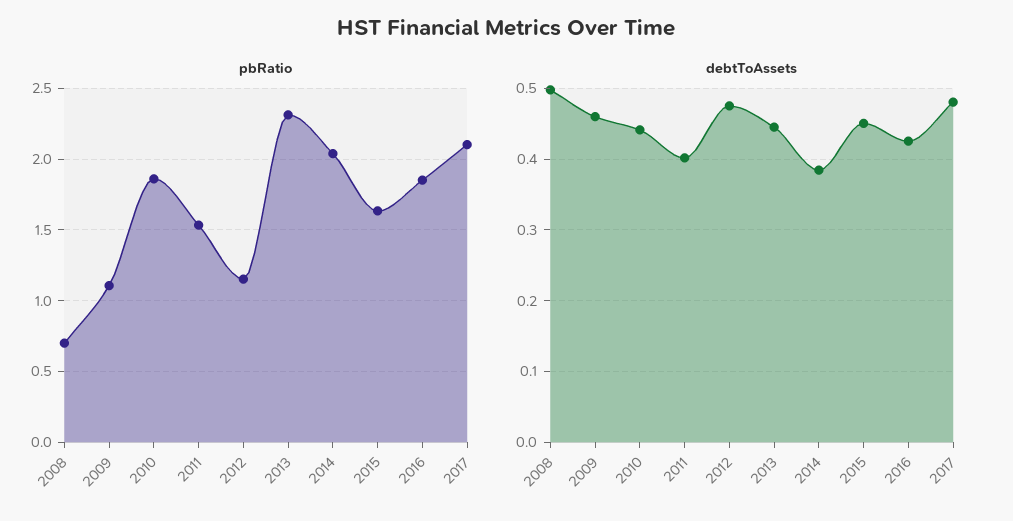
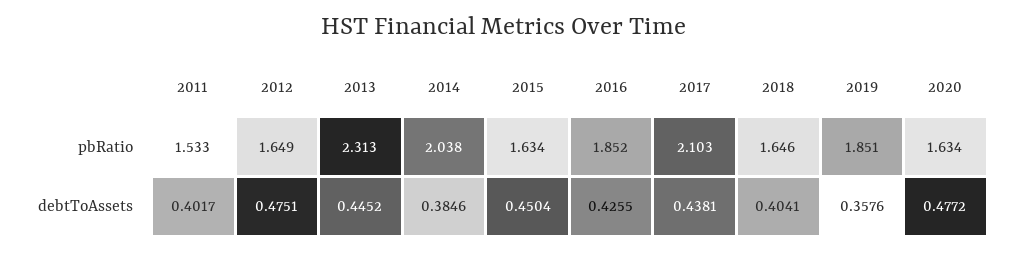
pbRatio, 2008: 0.7 -> none
pbRatio, 2009: 1.1 -> none
pbRatio, 2010: 1.85 -> none
pbRatio, 2012: 1.15 -> 1.649
debtToAssets, 2008: 0.5 -> none
debtToAssets, 2009: 0.46 -> none
debtToAssets, 2010: 0.44 -> none
debtToAssets, 2017: 0.48 -> 0.4381
pbRatio, 2018: none -> 1.646
pbRatio, 2019: none -> 1.851
pbRatio, 2020: none -> 1.634
debtToAssets, 2018: none -> 0.4041
debtToAssets, 2019: none -> 0.3576
debtToAssets, 2020: none -> 0.4772

